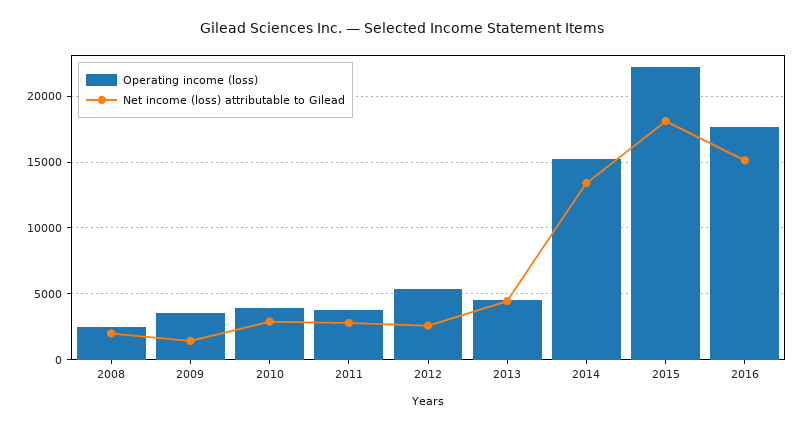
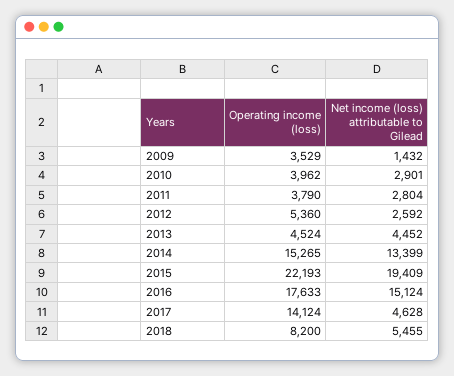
Operating income (loss), 2008: 2500 -> none
Net income (loss) attributable to Gilead, 2008: 2000 -> none
Net income (loss) attributable to Gilead, 2015: 18000 -> 19409
Operating income (loss), 2017: none -> 14124
Net income (loss) attributable to Gilead, 2017: none -> 4628
Operating income (loss), 2018: none -> 8200
Net income (loss) attributable to Gilead, 2018: none -> 5455

